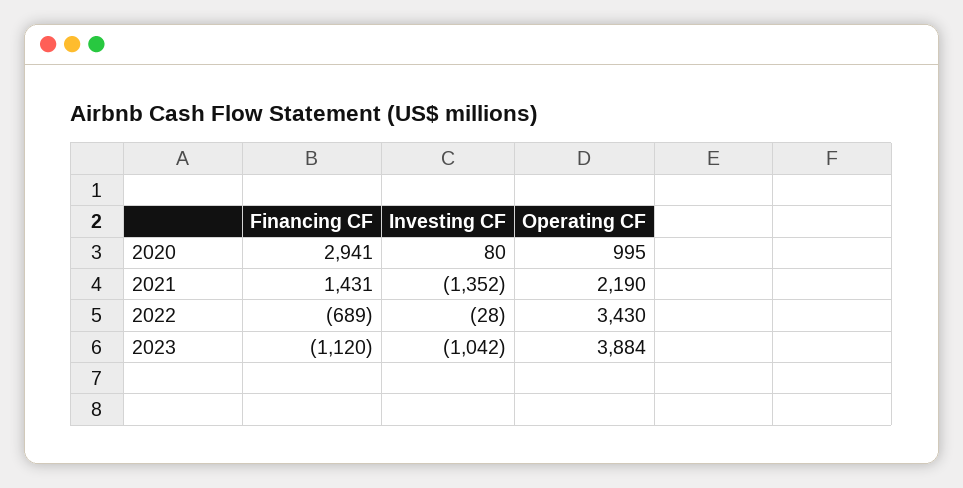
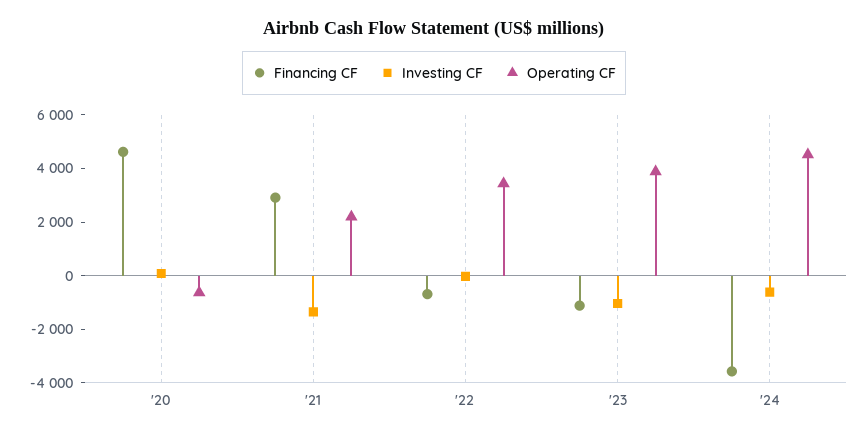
Financing CF, 2020: 2941 -> 4500
Operating CF, 2020: 995 -> -500
Financing CF, 2021: 1431 -> 3000
Financing CF, '24: none -> -3500
Investing CF, '24: none -> -500
Operating CF, '24: none -> 4500

